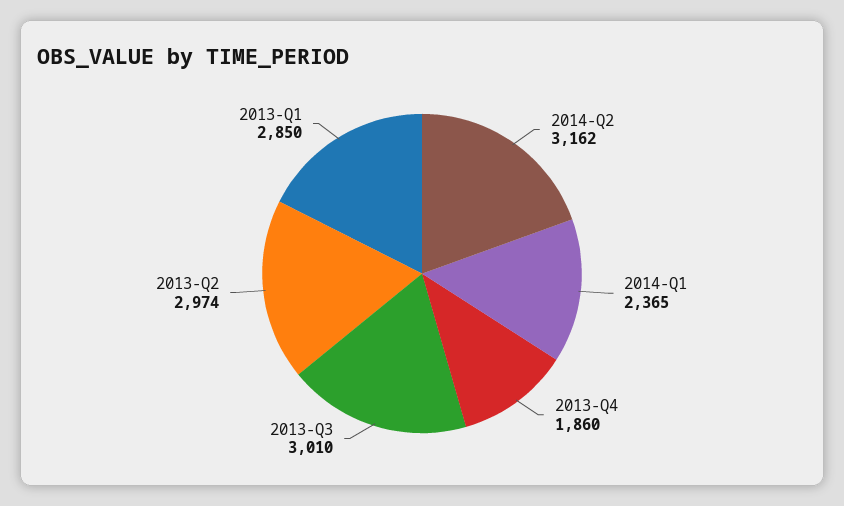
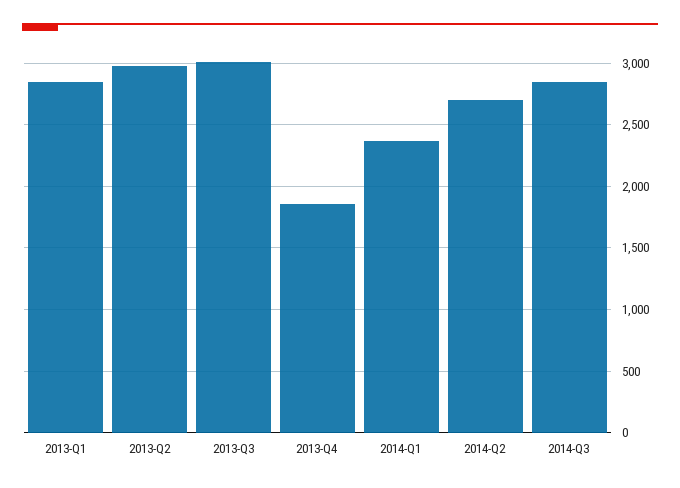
2014-Q2: 3162 -> 2700
2014-Q3: none -> 2850

